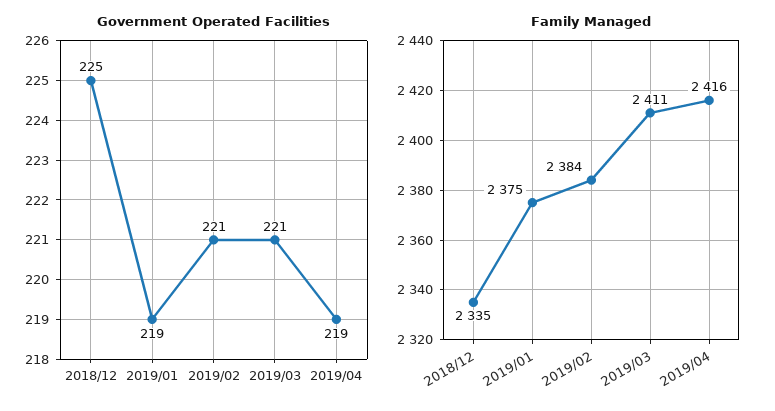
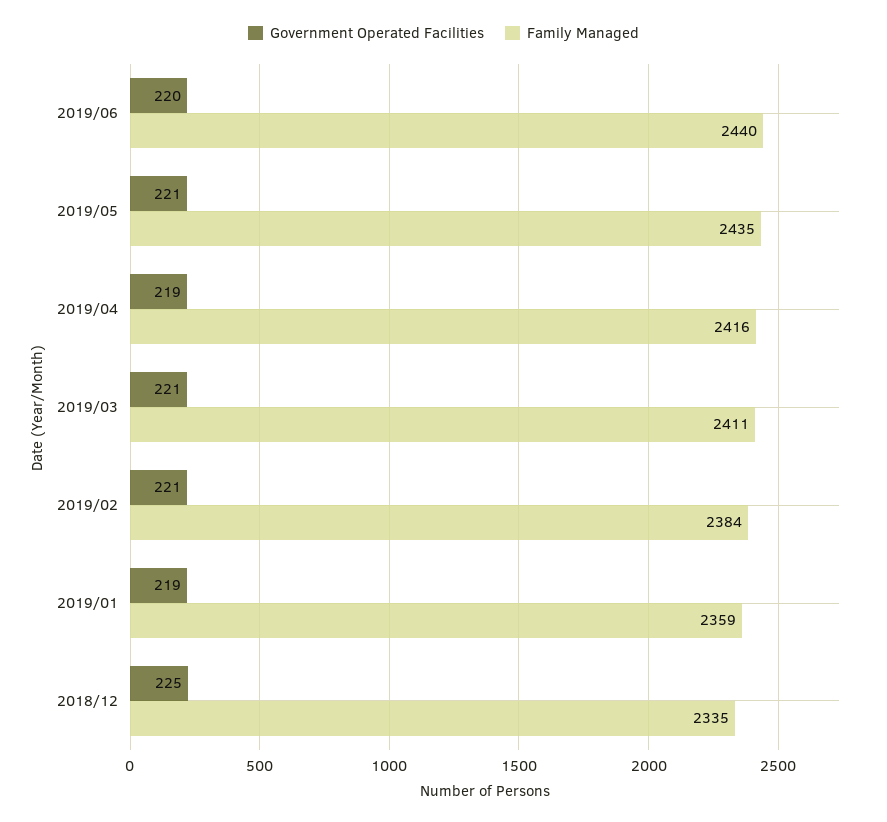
Family Managed, 2019/01: 2375 -> 2359
Government Operated Facilities, 2019/06: none -> 220
Family Managed, 2019/06: none -> 2440
Government Operated Facilities, 2019/05: none -> 221
Family Managed, 2019/05: none -> 2435

